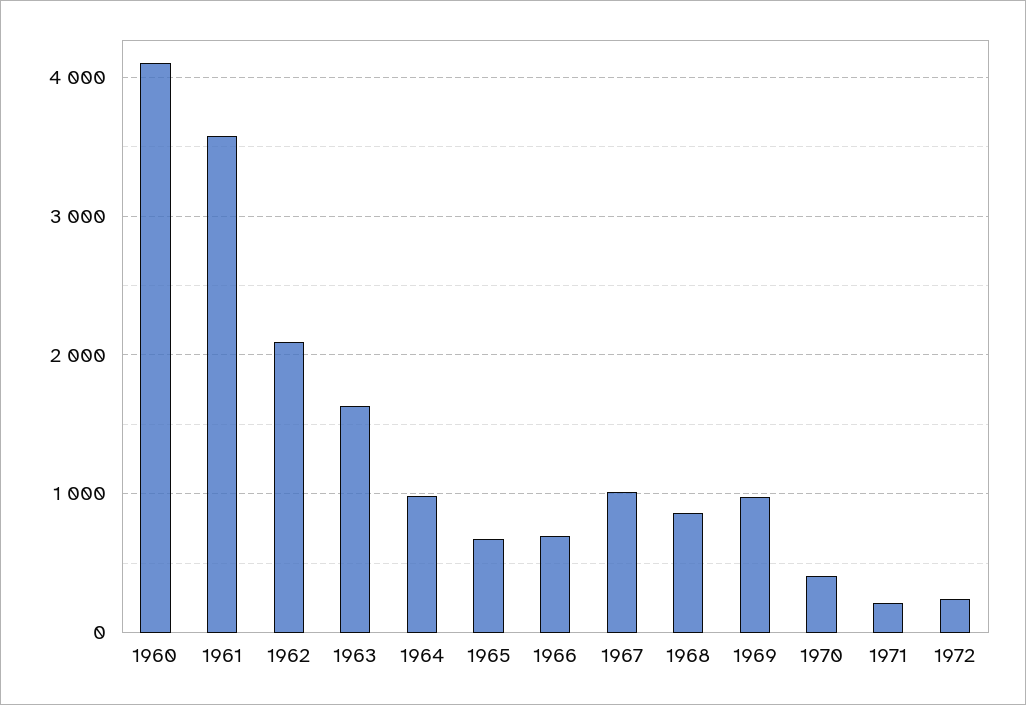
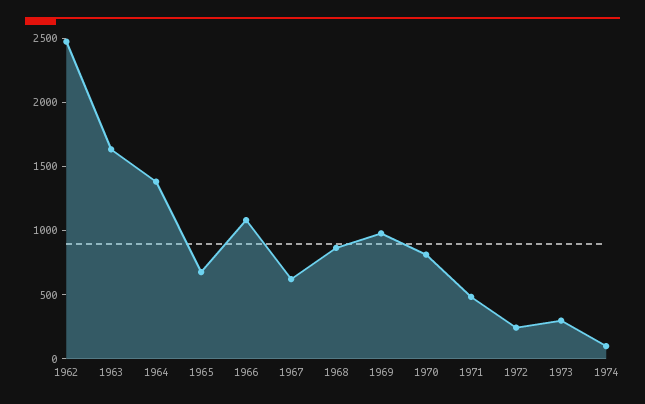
1960: 4100 -> none
1961: 3600 -> none
1962: 2100 -> 2500
1964: 1000 -> 1400
1966: 700 -> 1100
1967: 1000 -> 600
1970: 400 -> 800
1971: 200 -> 500
1973: none -> 300
1974: none -> 100

